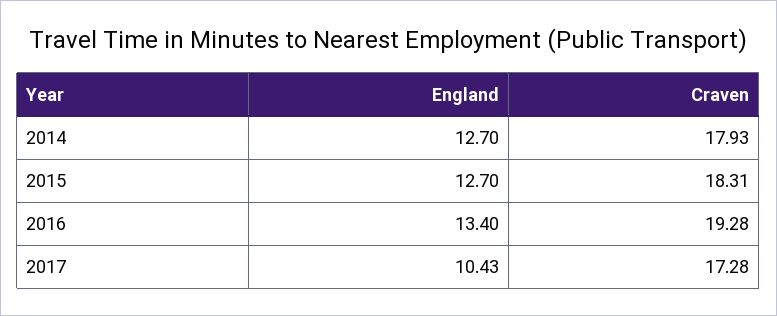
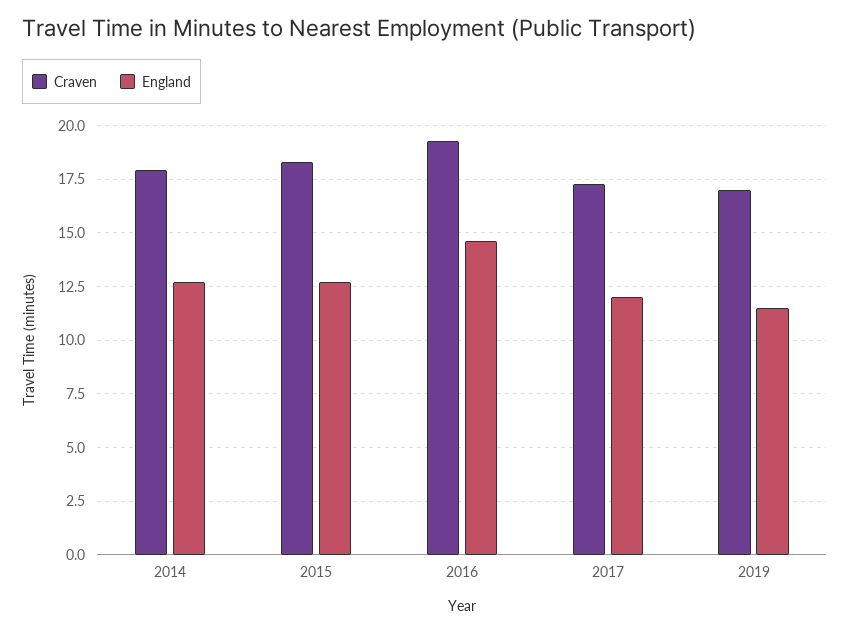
England, 2016: 13.4 -> 14.5
England, 2017: 10.43 -> 12
Craven, 2019: none -> 17
England, 2019: none -> 11.5

